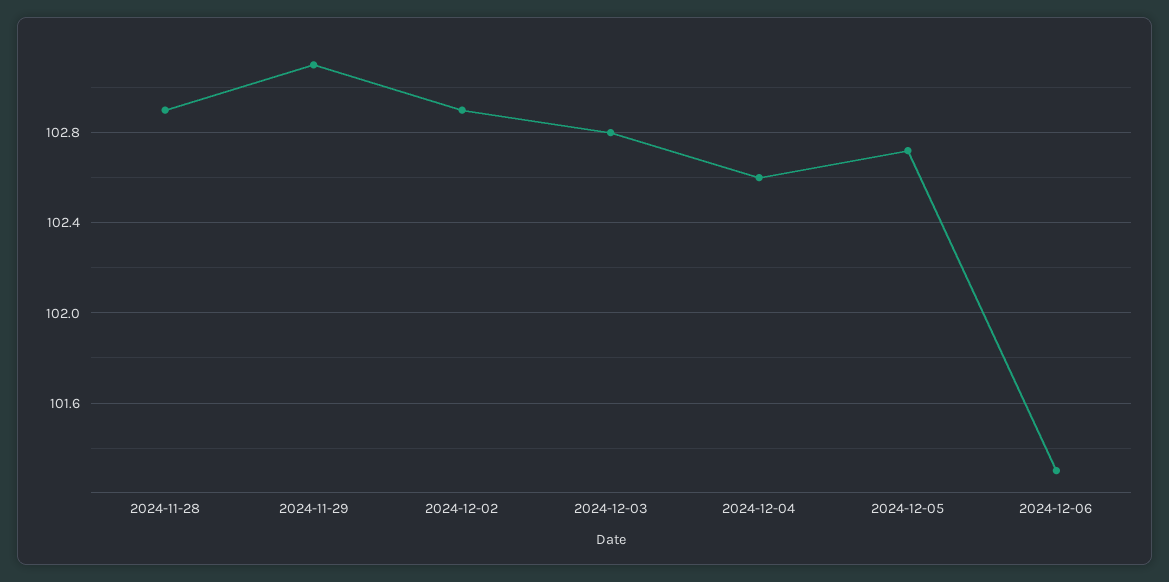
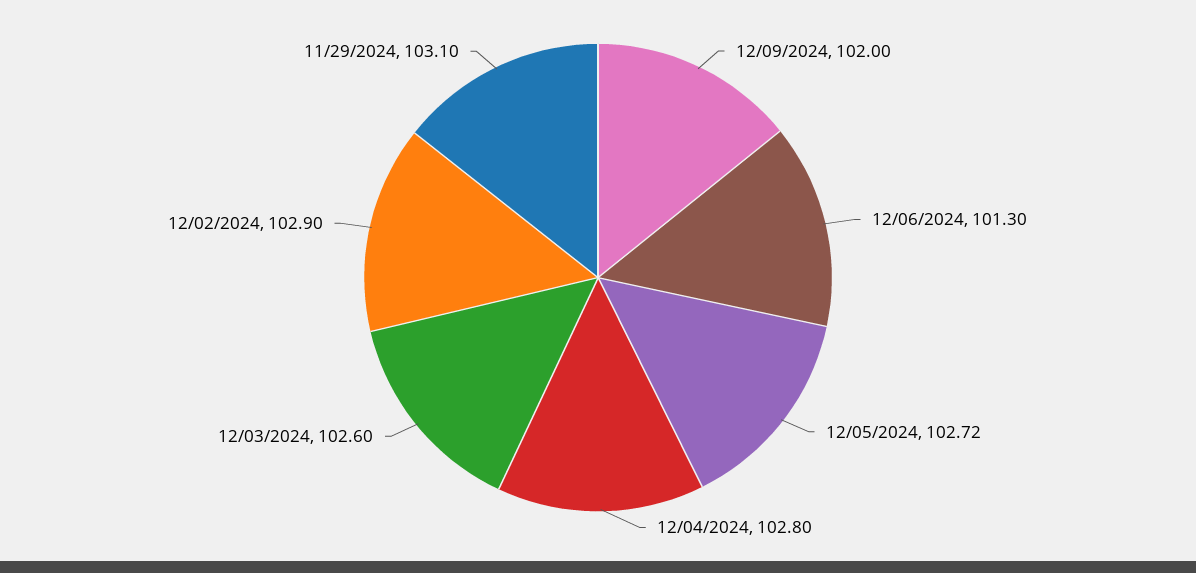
2024-11-28: 102.9 -> none
2024-12-03: 102.8 -> 102.6
2024-12-04: 102.6 -> 102.8
12/09/2024: none -> 102

